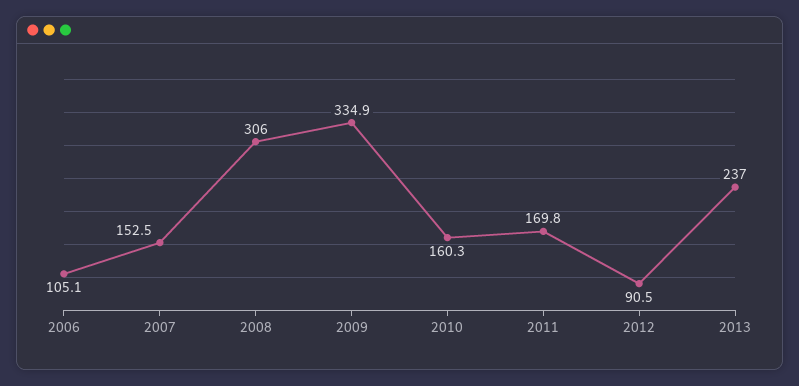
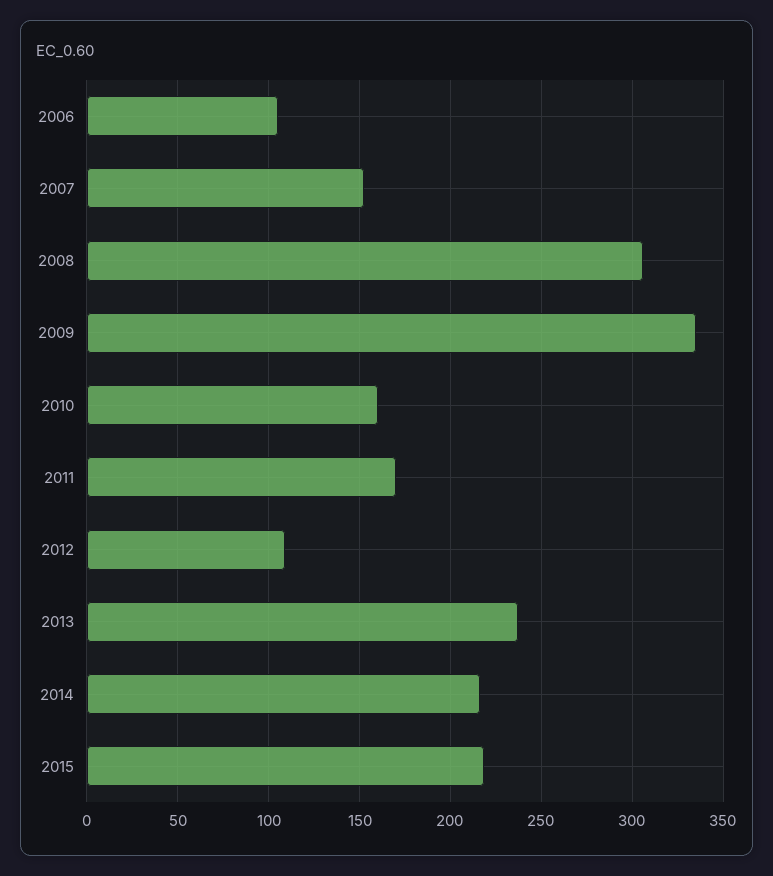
2012: 90.5 -> 110
2014: none -> 215
2015: none -> 220

